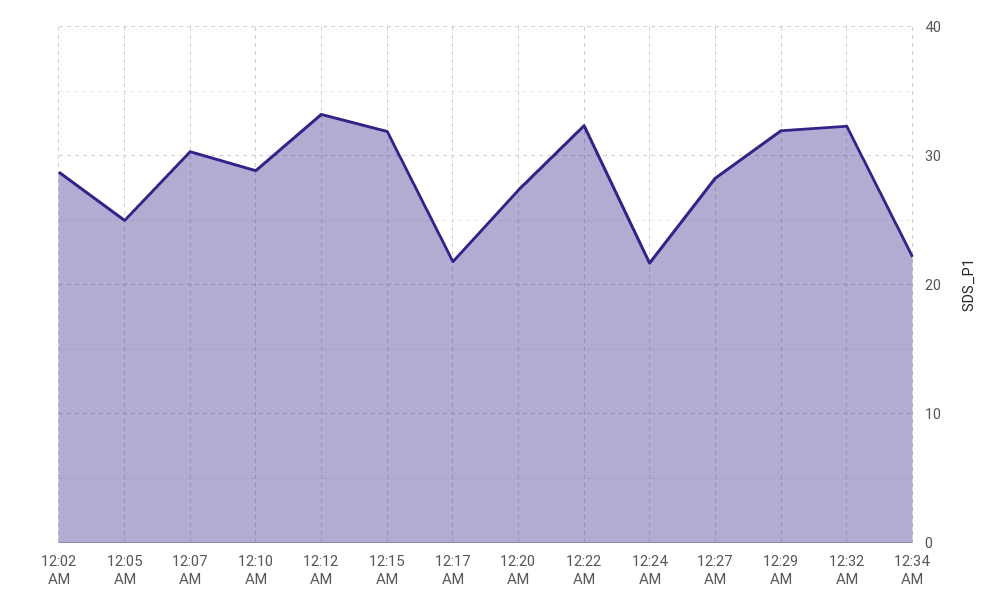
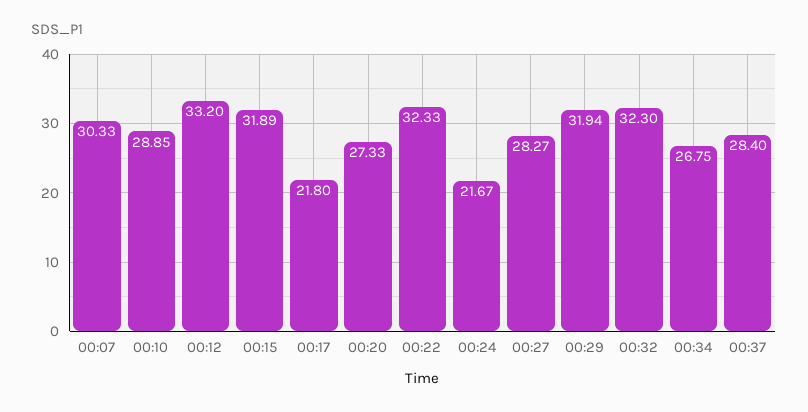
12:02 AM: 29 -> none
12:05 AM: 25 -> none
12:34 AM: 22 -> 26.75
00:37: none -> 28.4

